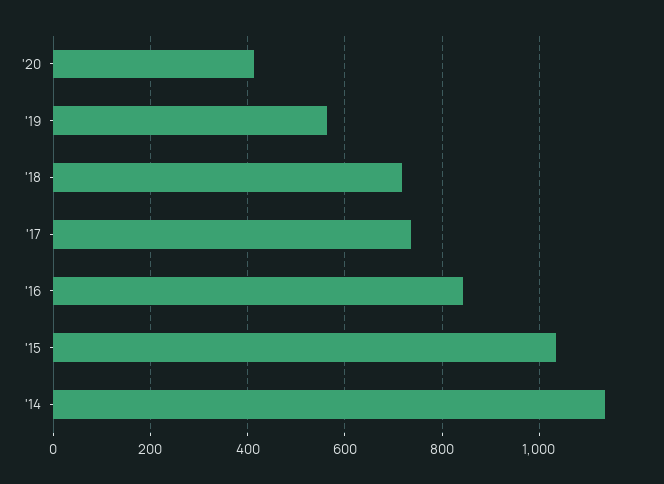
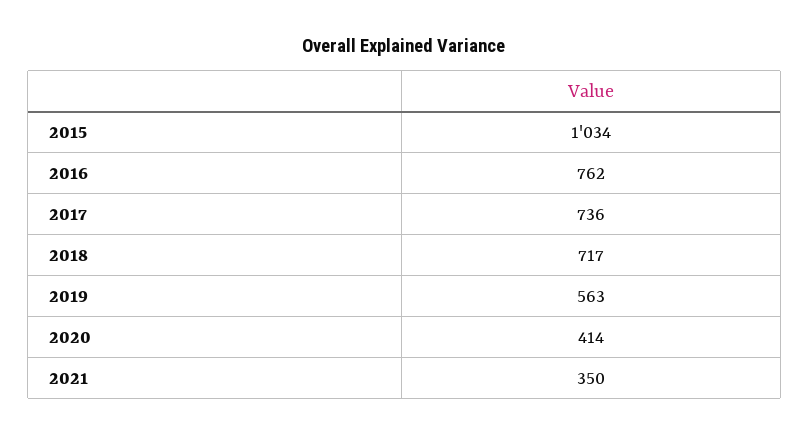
'16: 840 -> 762
'14: 1140 -> none
2021: none -> 350

